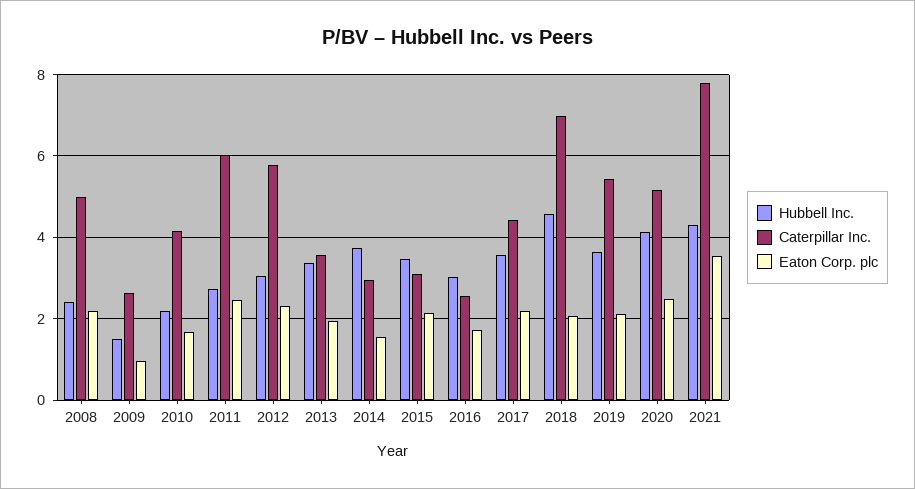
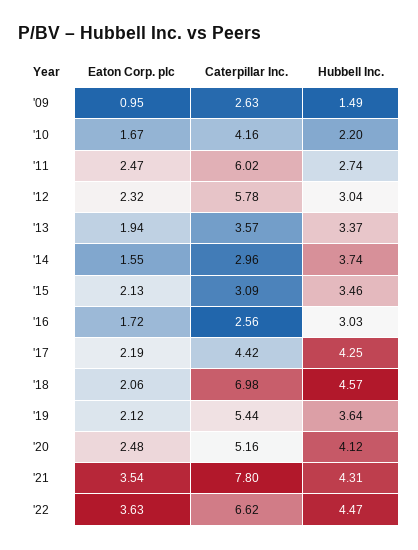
Hubbell Inc., 2008: 2.4 -> none
Caterpillar Inc., 2008: 5 -> none
Eaton Corp. plc, 2008: 2.2 -> none
Hubbell Inc., 2017: 3.6 -> 4.25
Eaton Corp. plc, '22: none -> 3.63
Caterpillar Inc., '22: none -> 6.62
Hubbell Inc., '22: none -> 4.47

